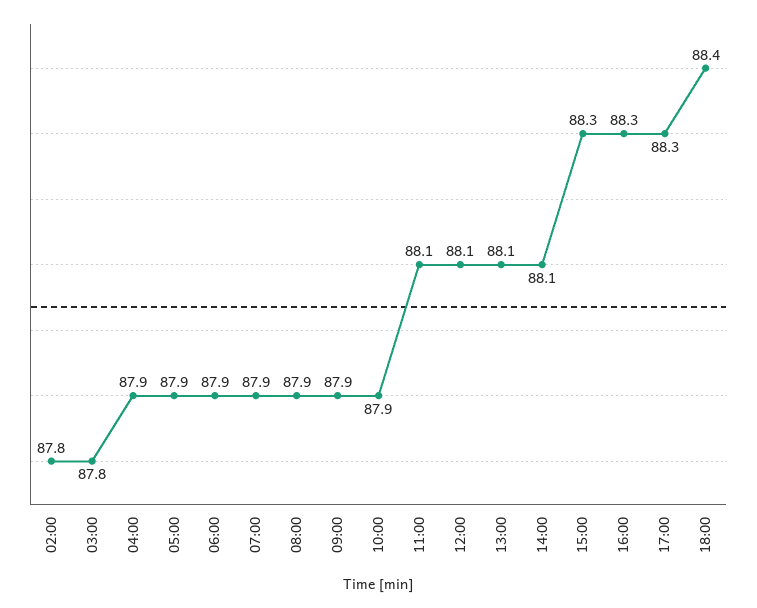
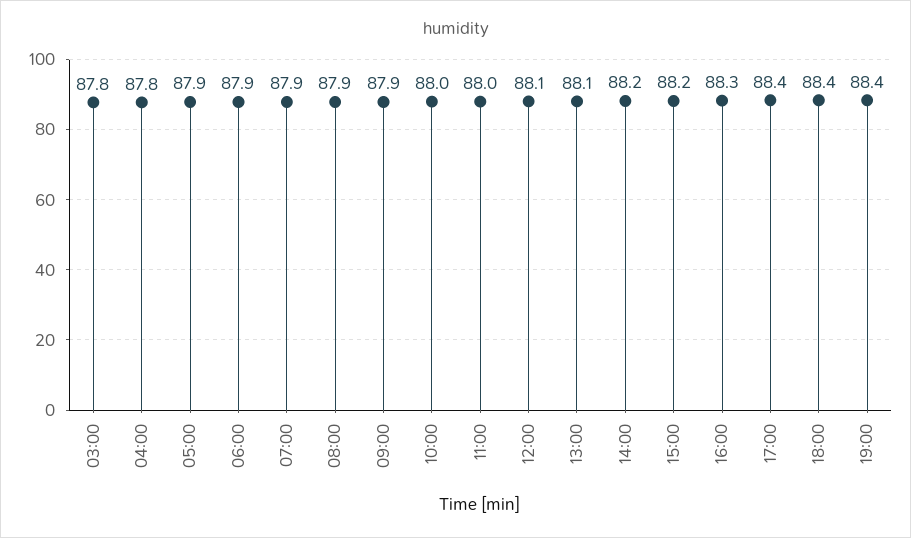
02:00: 87.8 -> none
04:00: 87.9 -> 87.8
10:00: 87.9 -> 88
11:00: 88.1 -> 88
14:00: 88.1 -> 88.2
15:00: 88.3 -> 88.2
17:00: 88.3 -> 88.4
19:00: none -> 88.4

